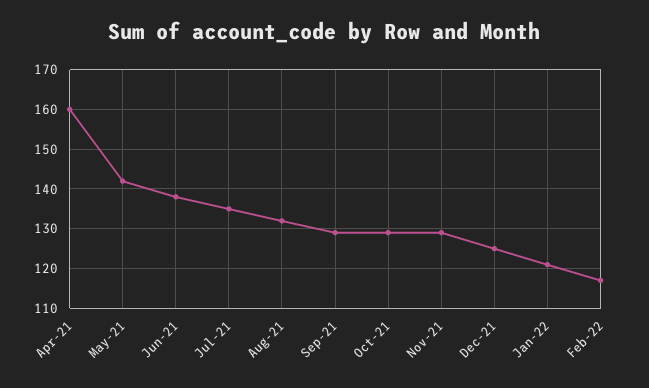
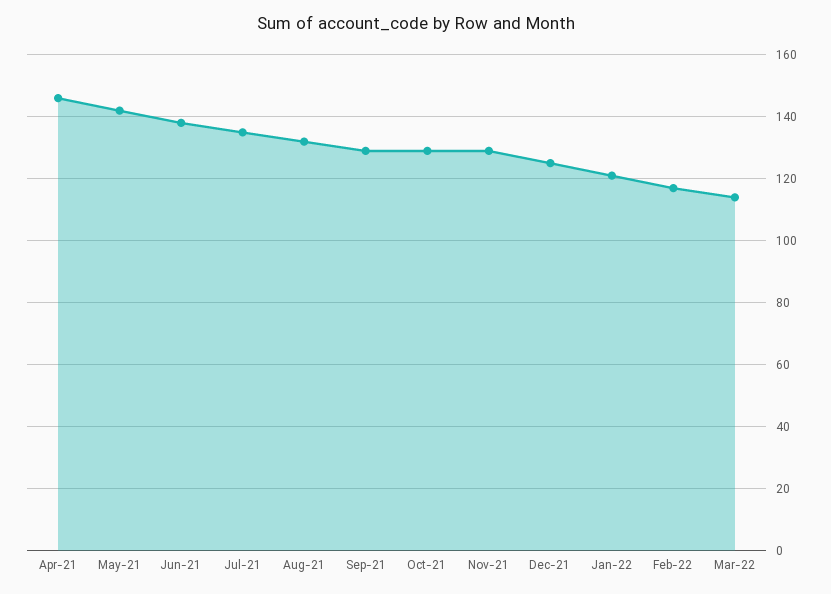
Apr-21: 160 -> 145
Mar-22: none -> 115

